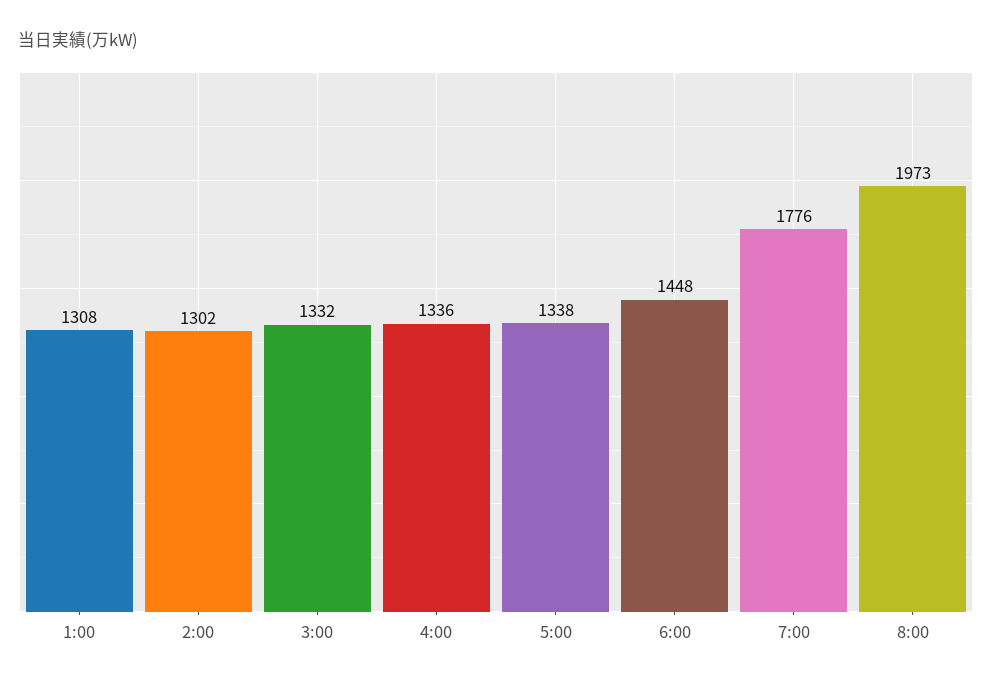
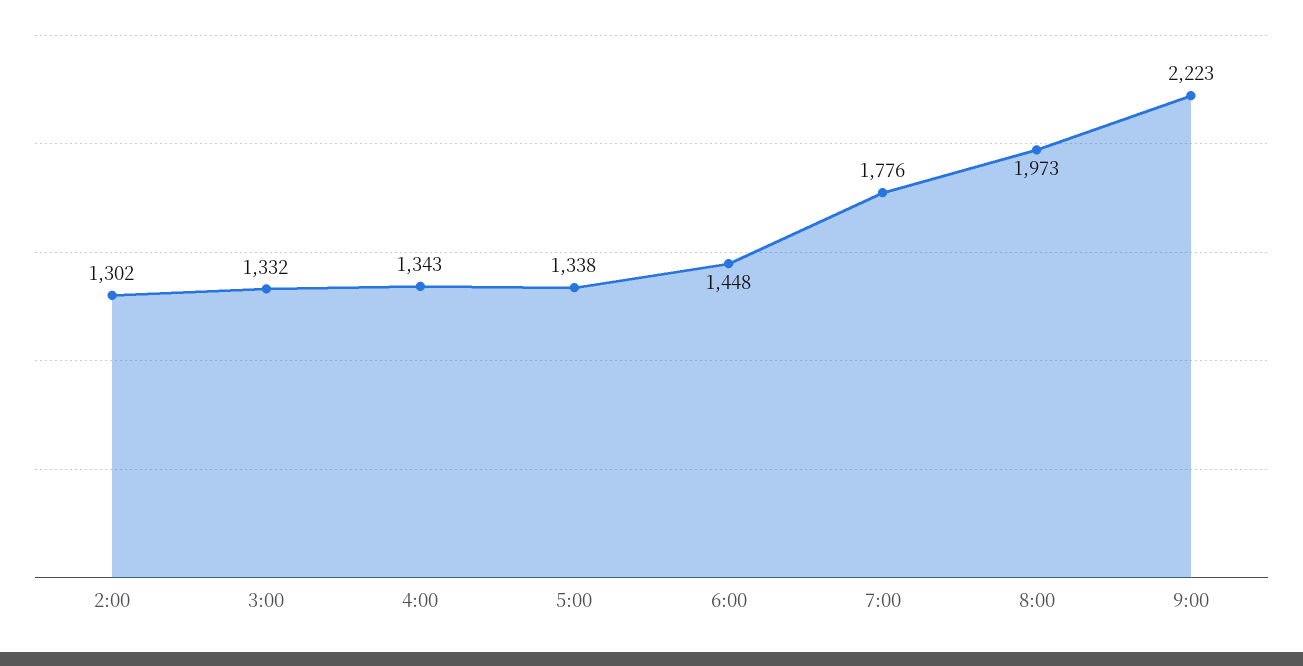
1:00: 1308 -> none
4:00: 1336 -> 1343
9:00: none -> 2223

